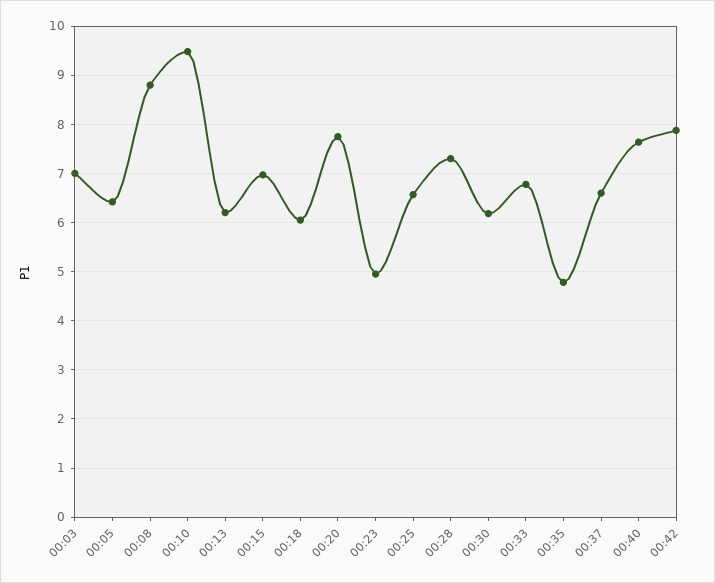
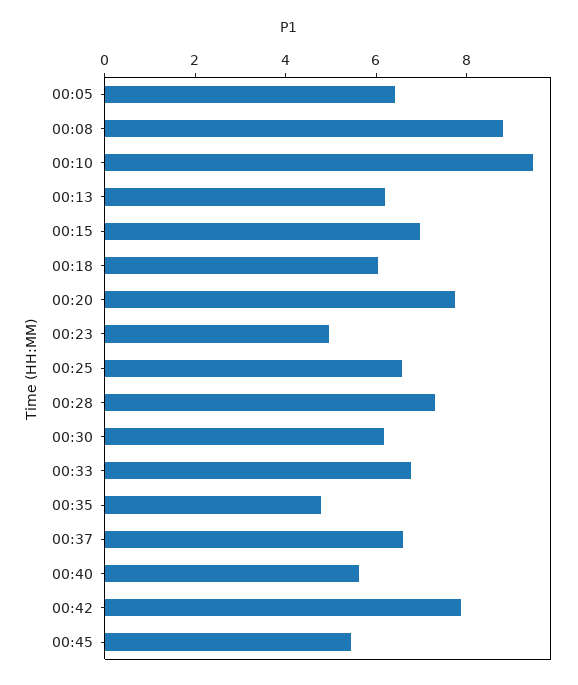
00:03: 7 -> none
00:40: 7.6 -> 5.5
00:45: none -> 5.5

